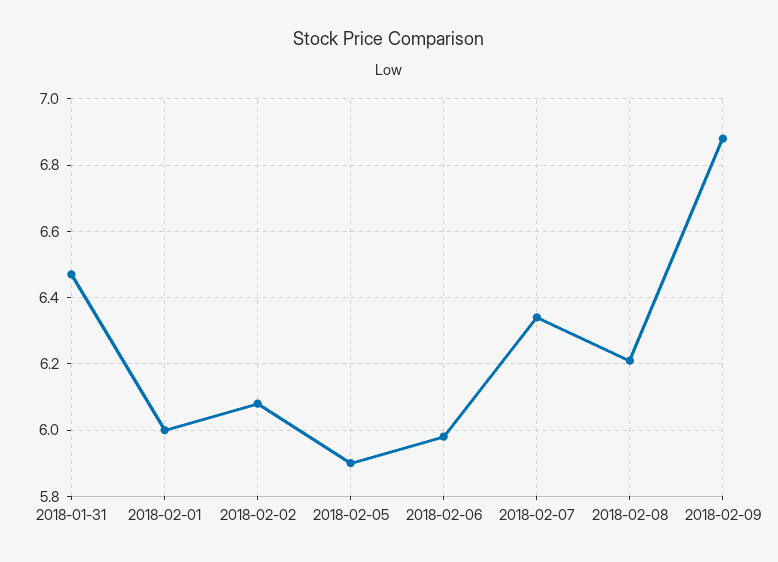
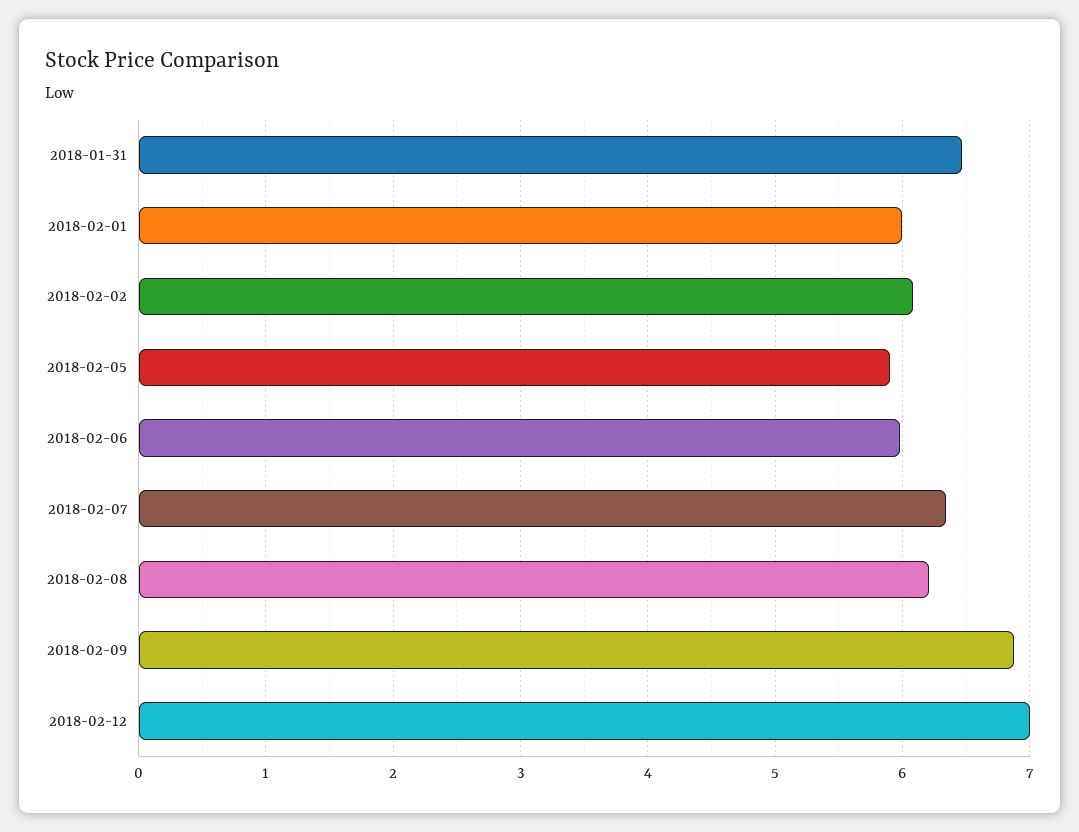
2018-02-12: none -> 7

